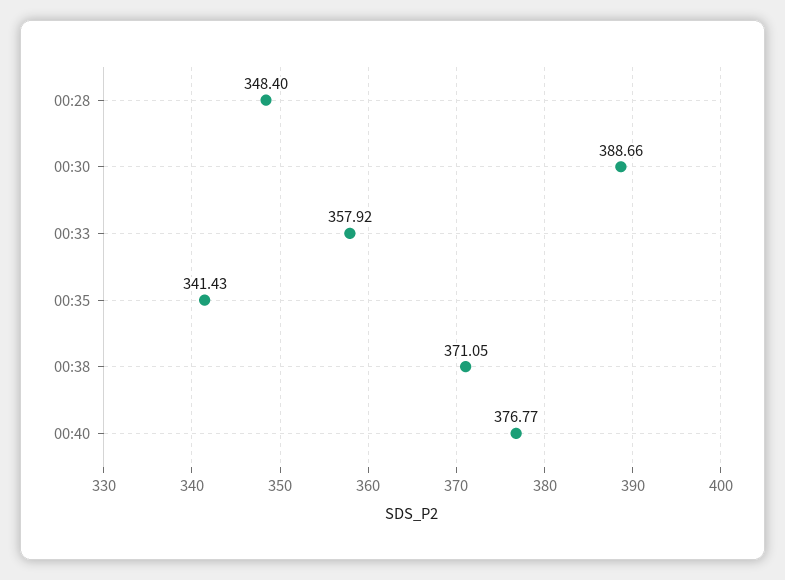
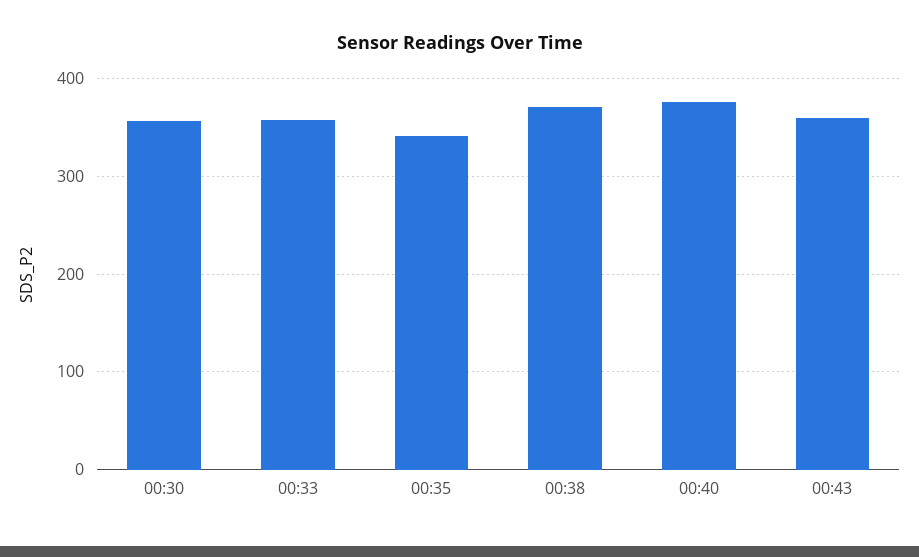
00:28: 348.4 -> none
00:30: 388.66 -> 360
00:43: none -> 360

